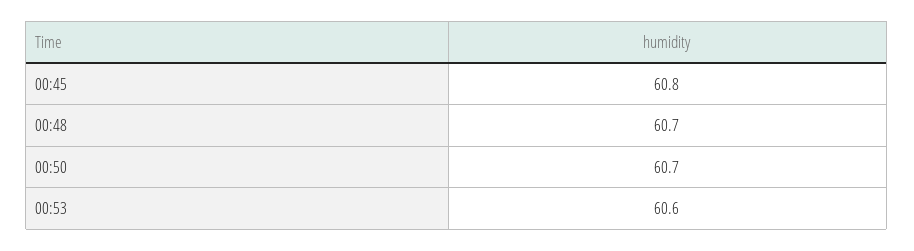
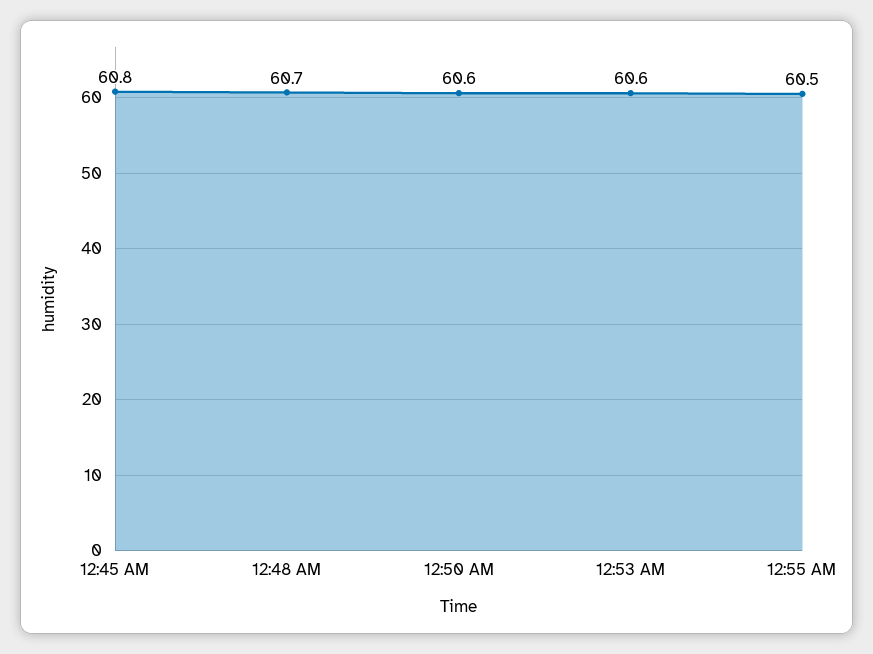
00:50: 60.7 -> 60.6
12:55 AM: none -> 60.5

